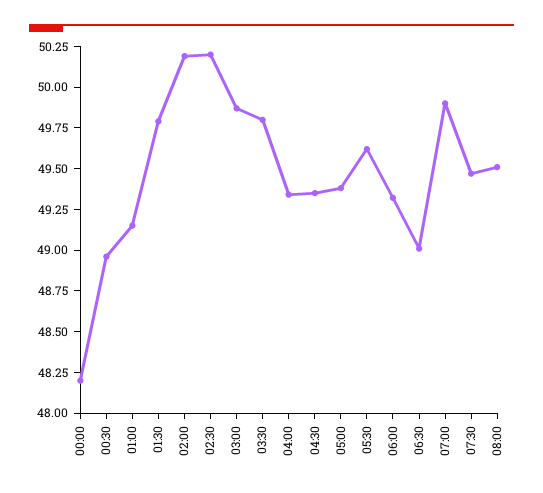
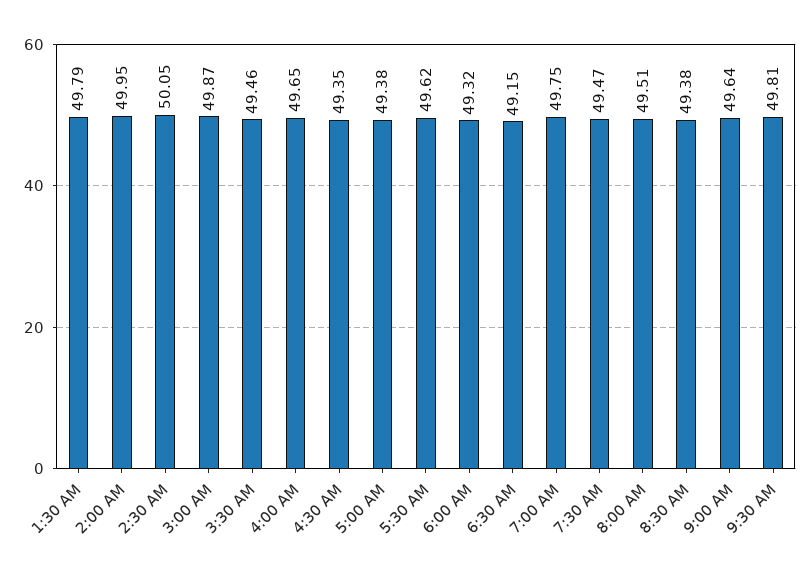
00:00: 48.2 -> none
00:30: 48.95 -> none
01:00: 49.15 -> none
02:00: 50.2 -> 49.95
02:30: 50.2 -> 50.05
03:30: 49.8 -> 49.46
04:00: 49.35 -> 49.65
06:30: 49 -> 49.15
07:00: 49.9 -> 49.75
8:30 AM: none -> 49.38
9:00 AM: none -> 49.64
9:30 AM: none -> 49.81

